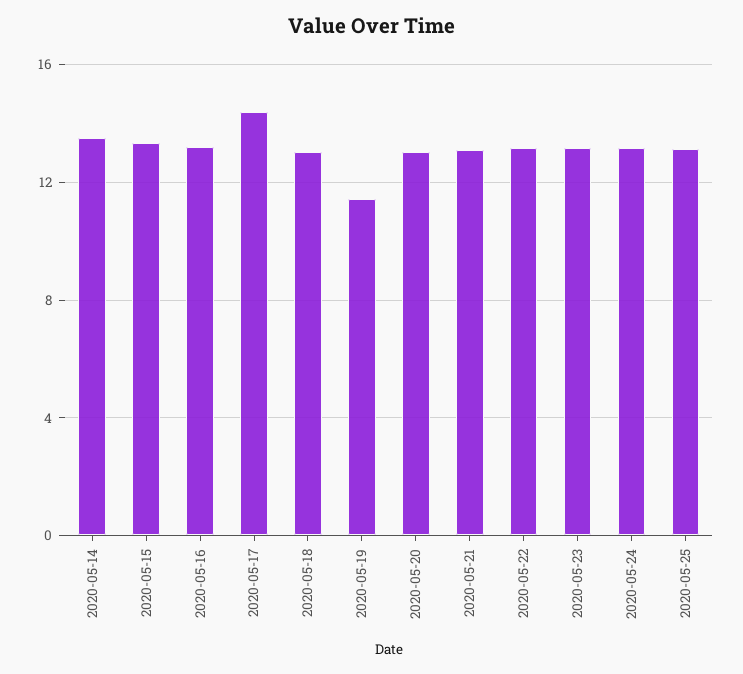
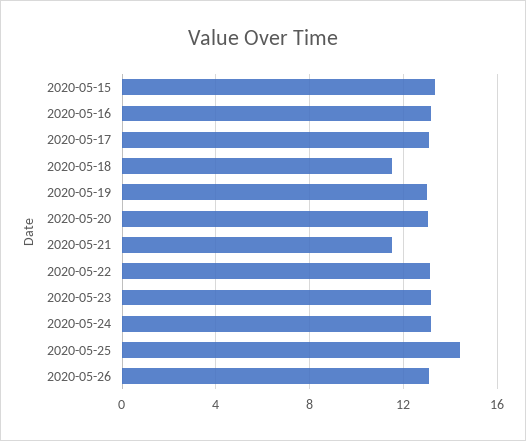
2020-05-14: 13.5 -> none
2020-05-17: 14.5 -> 13
2020-05-18: 13 -> 11.5
2020-05-19: 11.5 -> 13
2020-05-21: 13 -> 11.5
2020-05-25: 13 -> 14.5
2020-05-26: none -> 13

